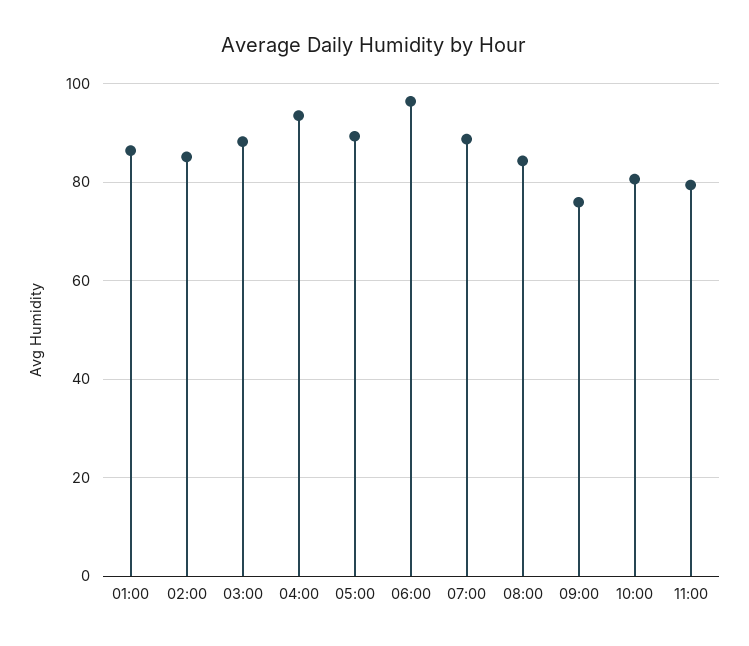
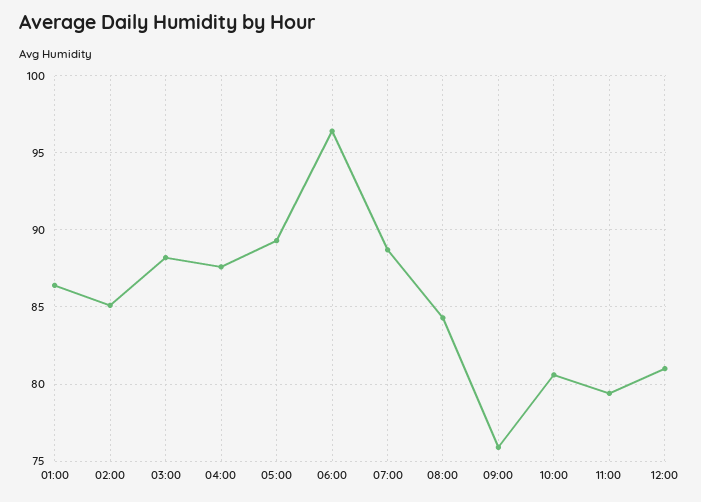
04:00: 94 -> 87.5
12:00: none -> 81

